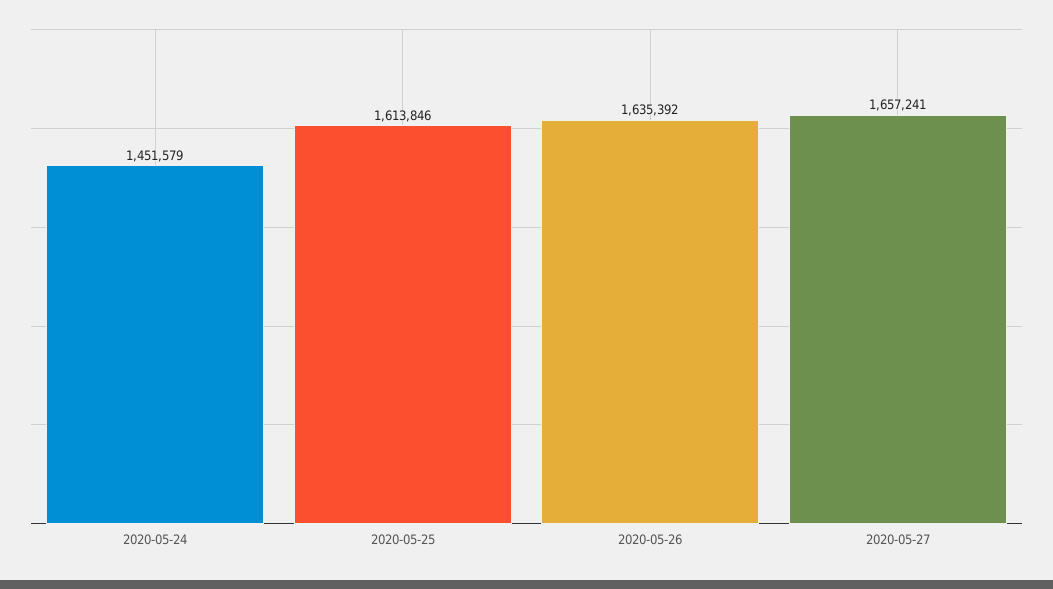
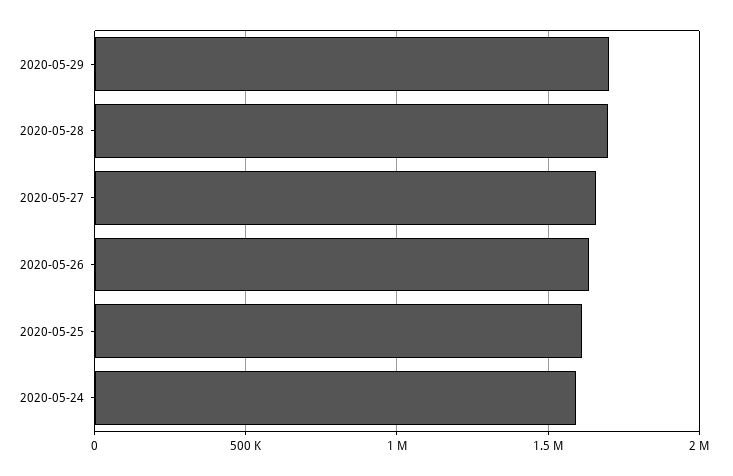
2020-05-24: 1451579 -> 1600000
2020-05-29: none -> 1700000
2020-05-28: none -> 1700000

